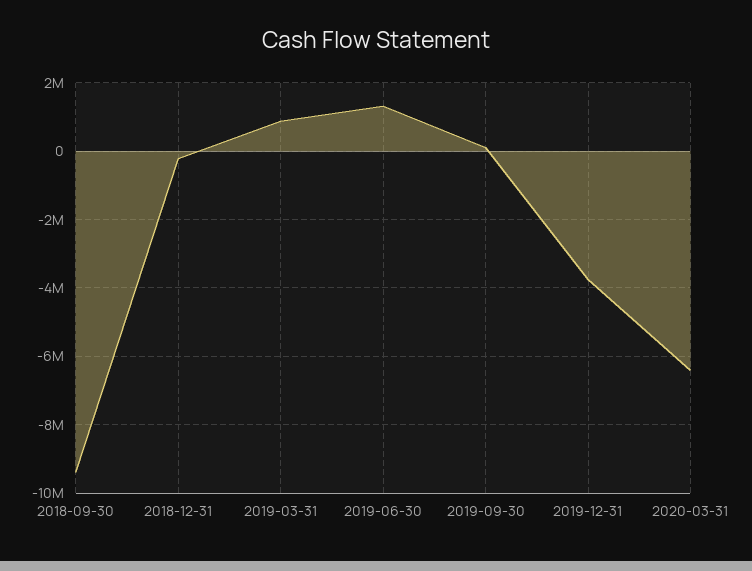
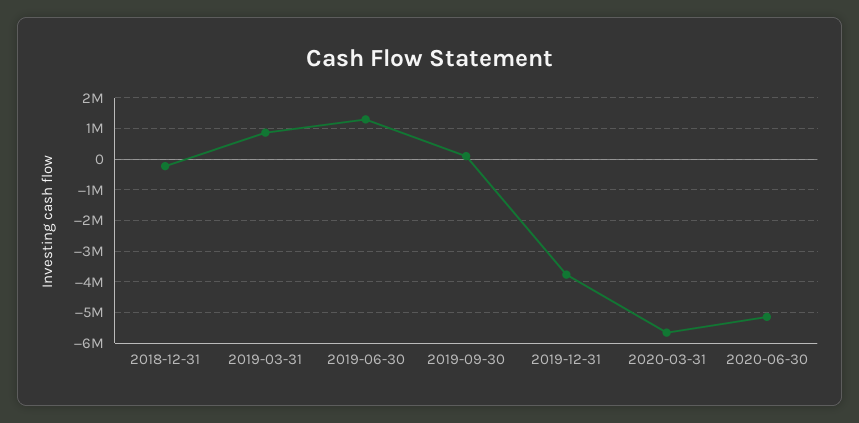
2018-09-30: -9400000 -> none
2020-03-31: -6400000 -> -5600000
2020-06-30: none -> -5200000

